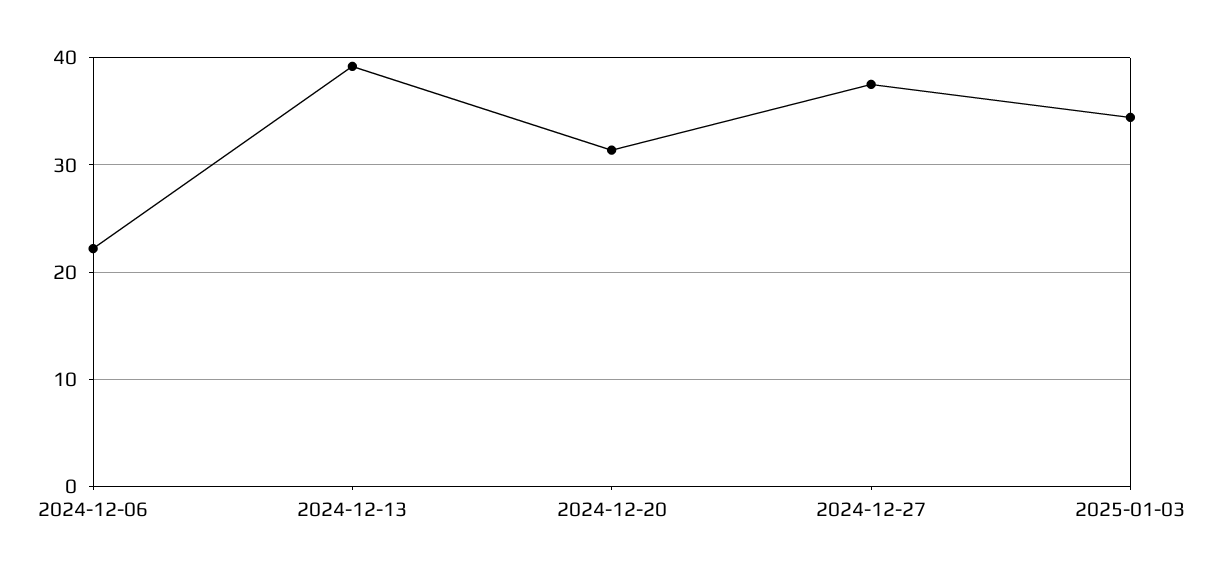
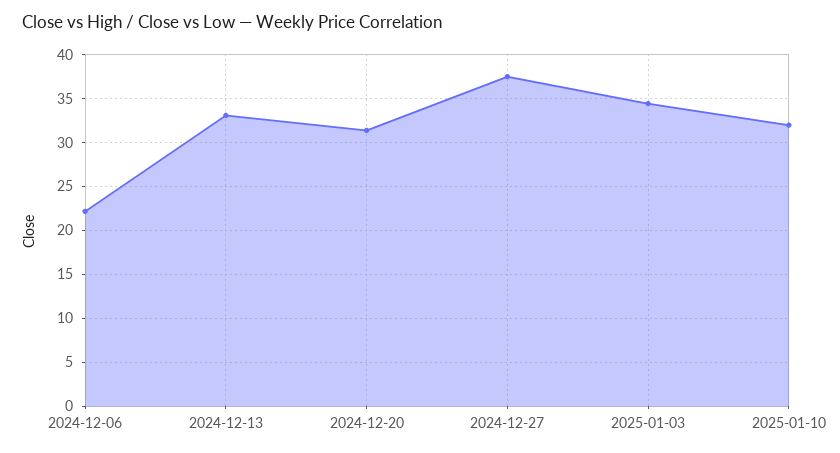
2024-12-13: 39 -> 33
2025-01-10: none -> 32

